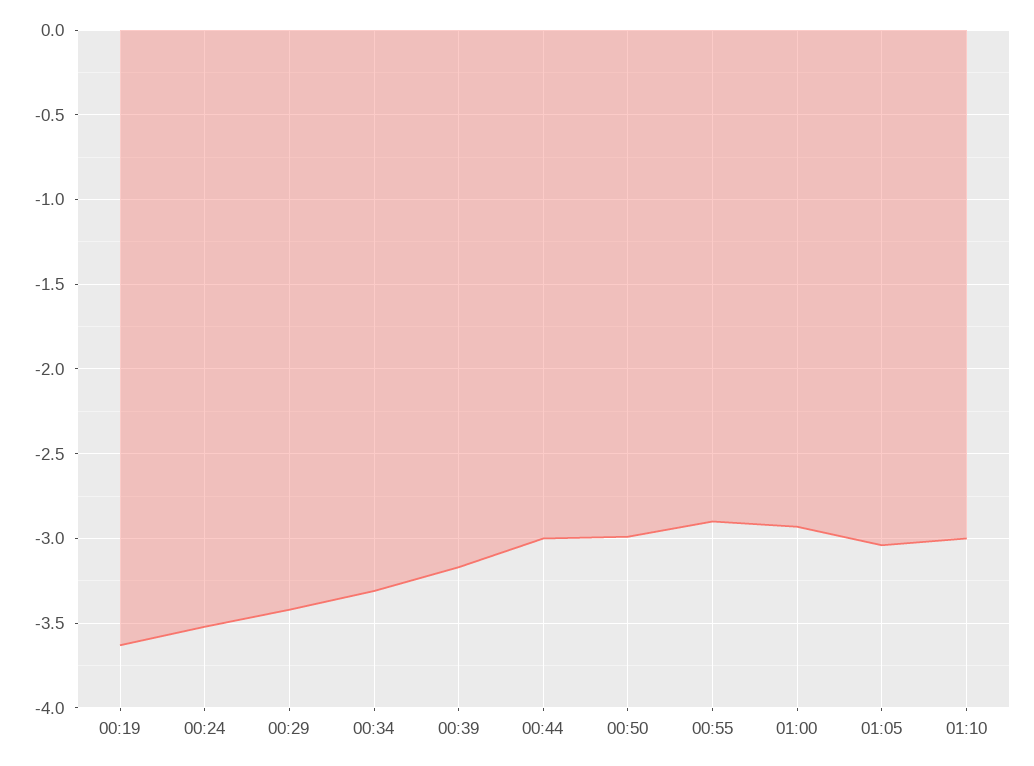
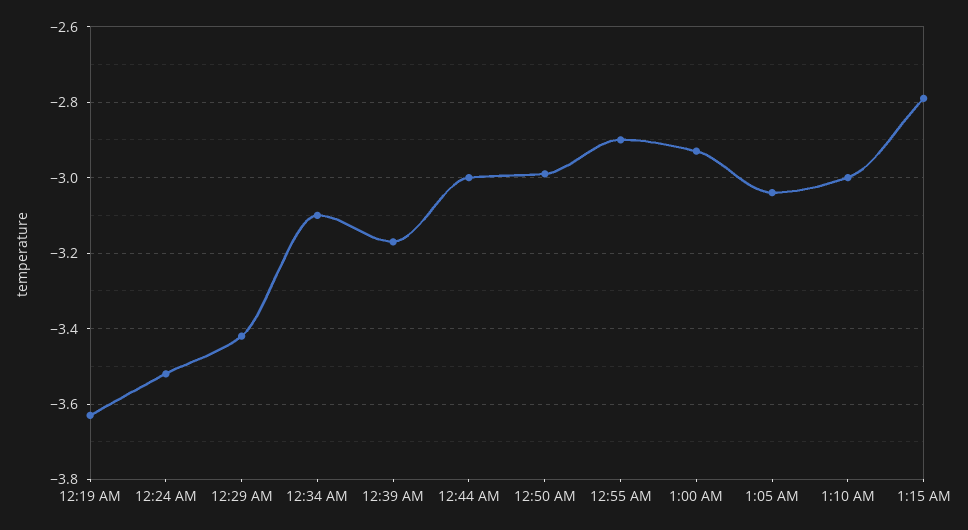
00:34: -3.3 -> -3.1
1:15 AM: none -> -2.8

